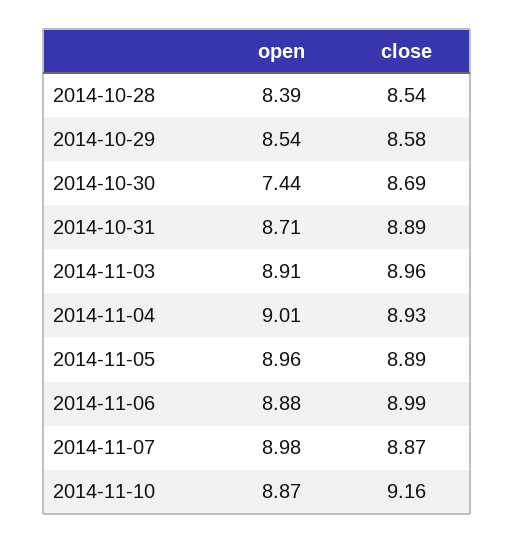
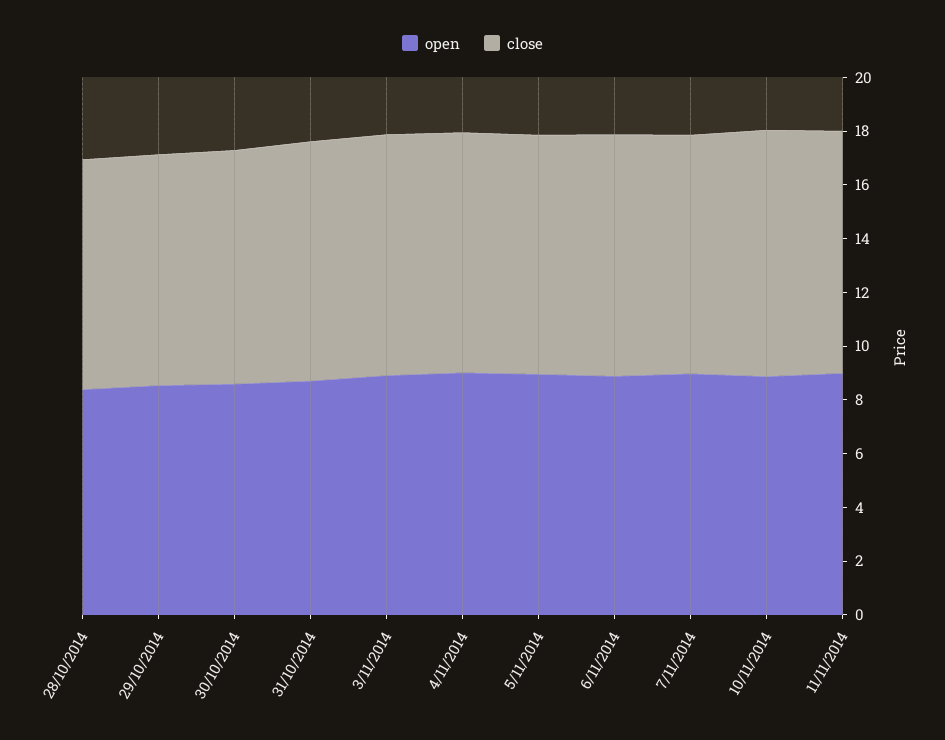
open, 2014-10-30: 7.44 -> 8.5
open, 11/11/2014: none -> 9
close, 11/11/2014: none -> 9

